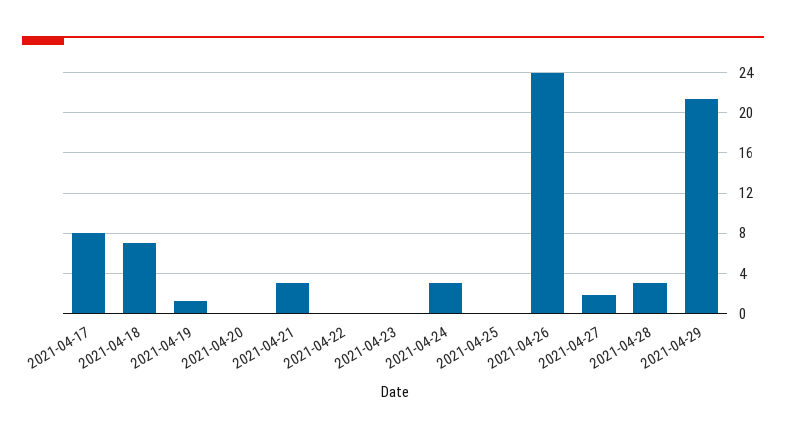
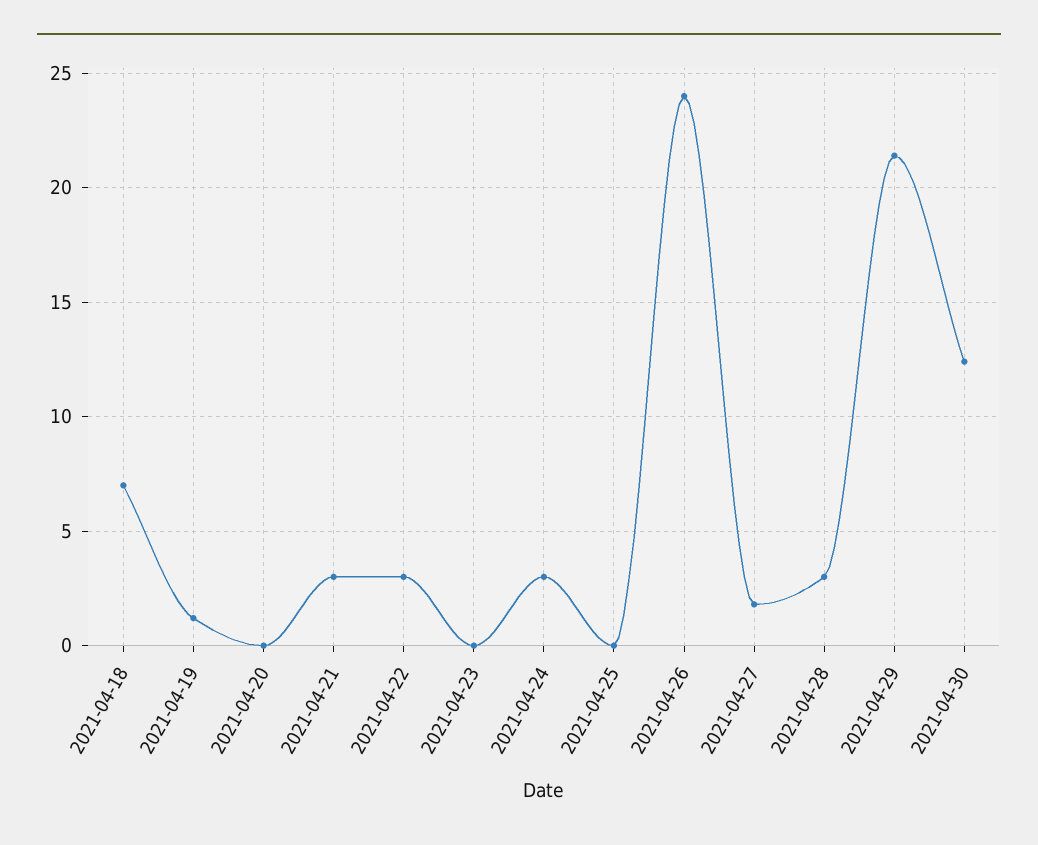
2021-04-17: 8 -> none
2021-04-22: 0 -> 3
2021-04-30: none -> 12.5

